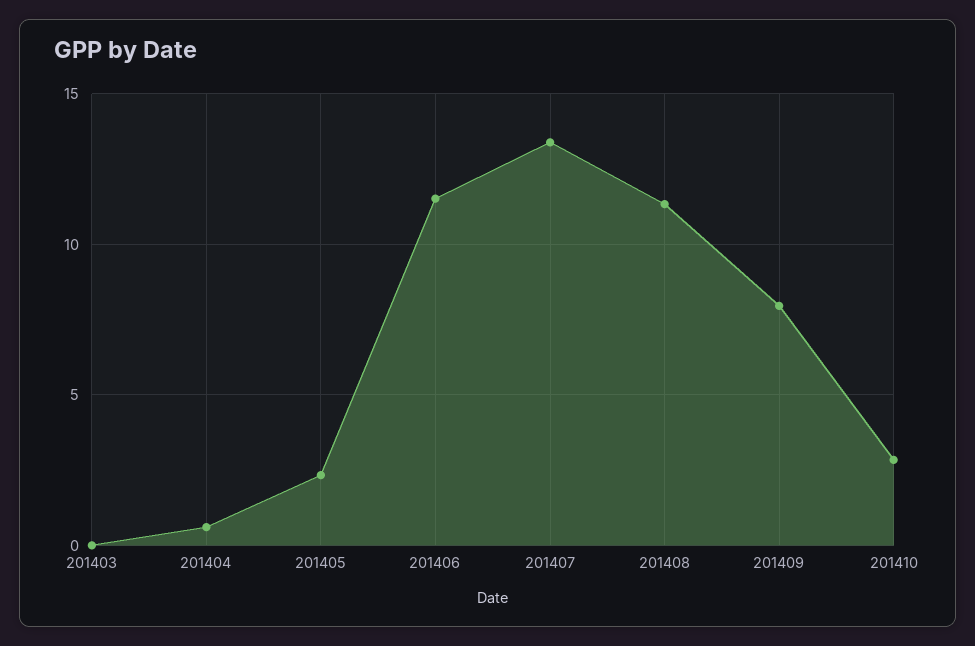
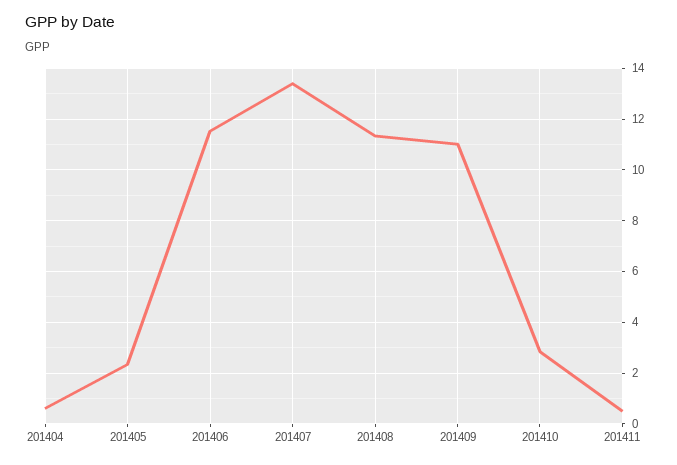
201403: 0 -> none
201409: 8 -> 11
201411: none -> 0.5

